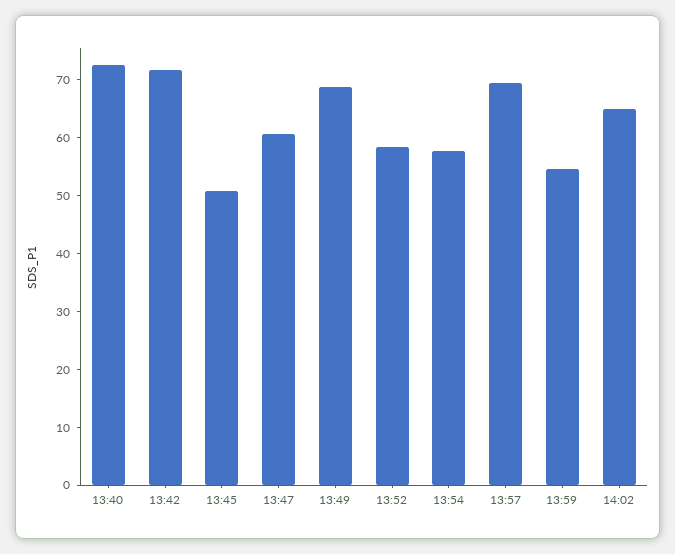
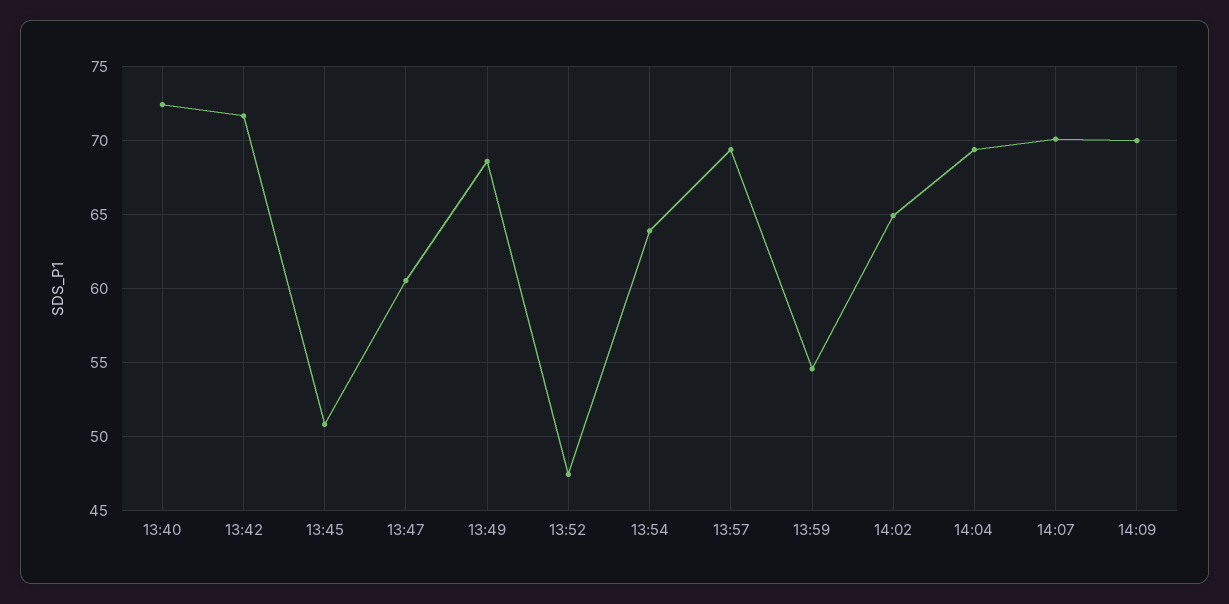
13:52: 58 -> 47.5
13:54: 58 -> 64
14:04: none -> 69.5
14:07: none -> 70
14:09: none -> 70

